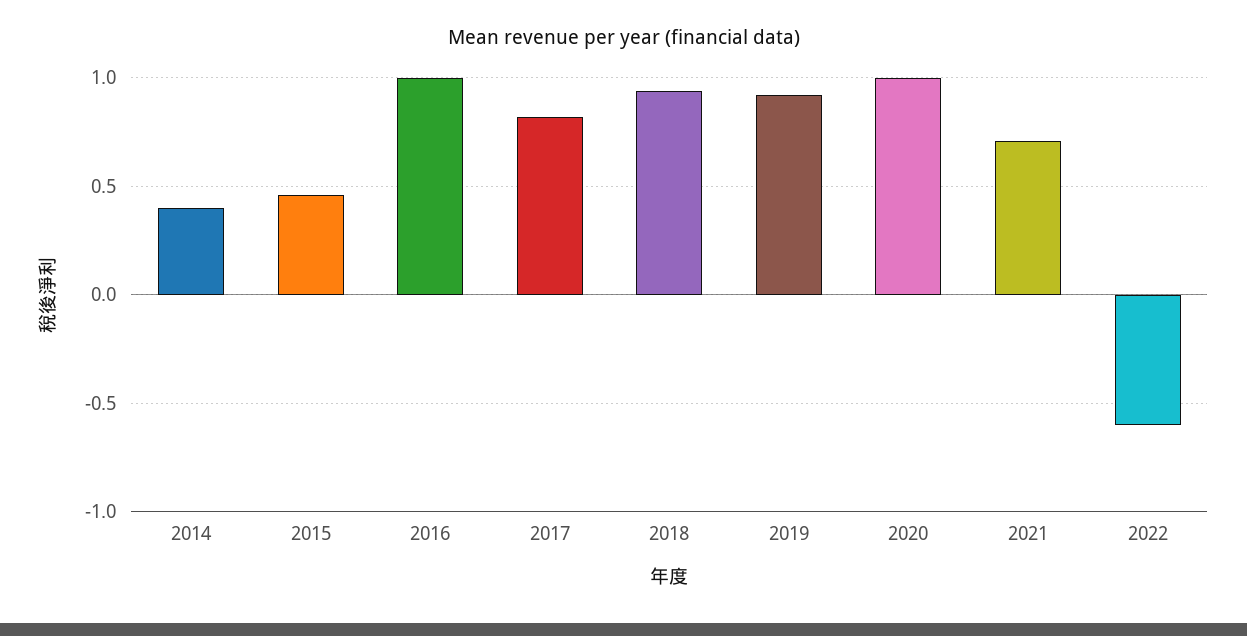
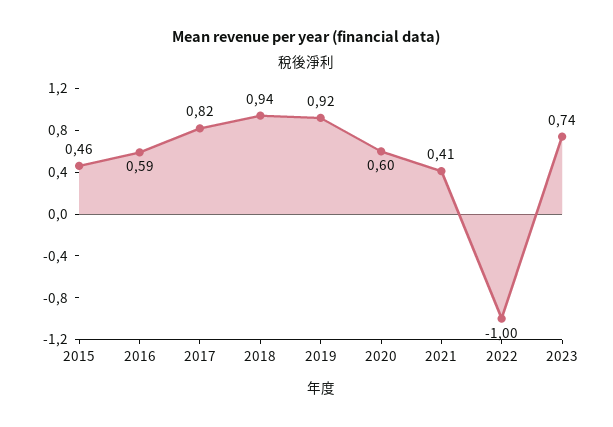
2014: 0.4 -> none
2016: 1 -> 0.59
2020: 1 -> 0.6
2021: 0.7 -> 0.41
2022: -0.6 -> -1
2023: none -> 0.74

